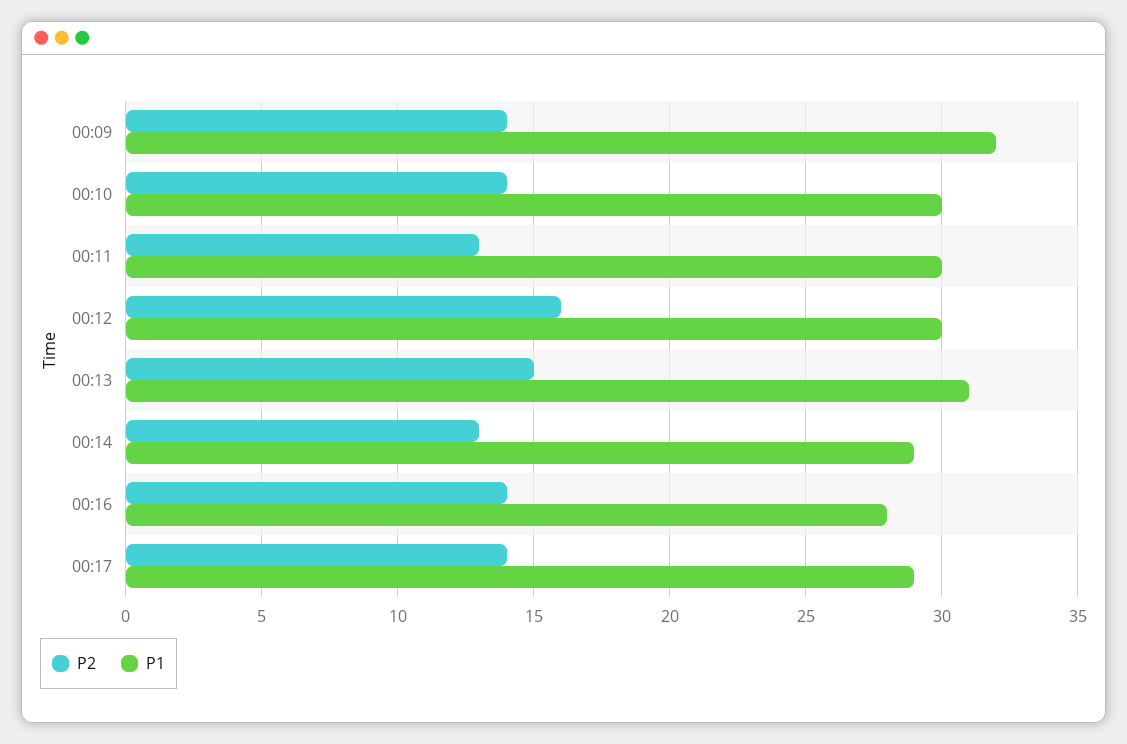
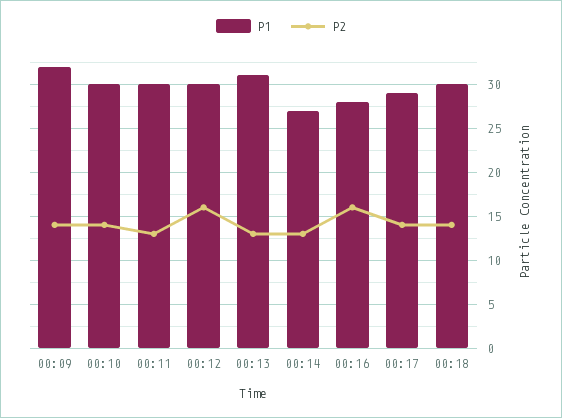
P2, 00:13: 15 -> 13
P1, 00:14: 29 -> 27
P2, 00:16: 14 -> 16
P1, 00:18: none -> 30
P2, 00:18: none -> 14

